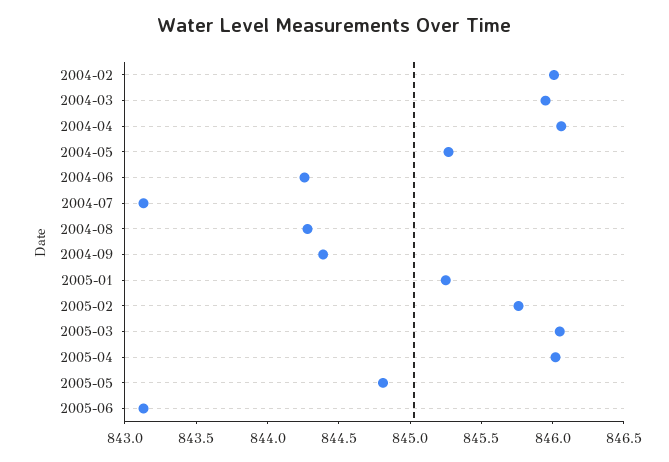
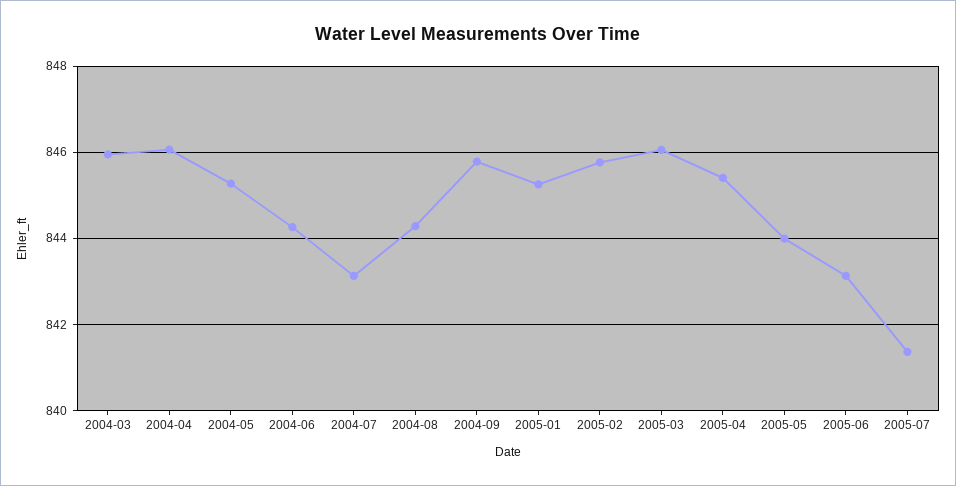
2004-02: 846 -> none
2004-09: 844.4 -> 845.8
2005-04: 846 -> 845.4
2005-05: 844.8 -> 844
2005-07: none -> 841.4

